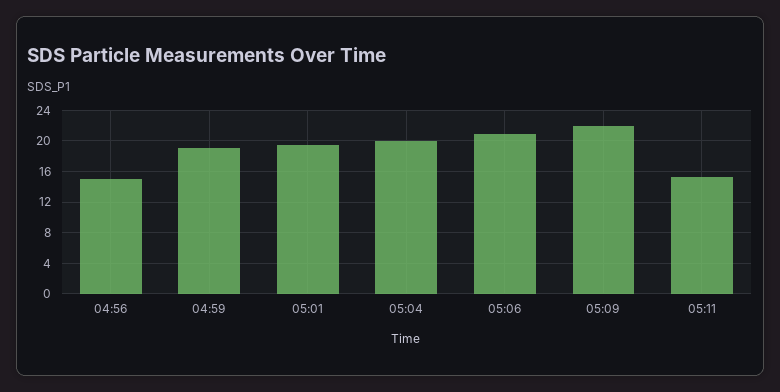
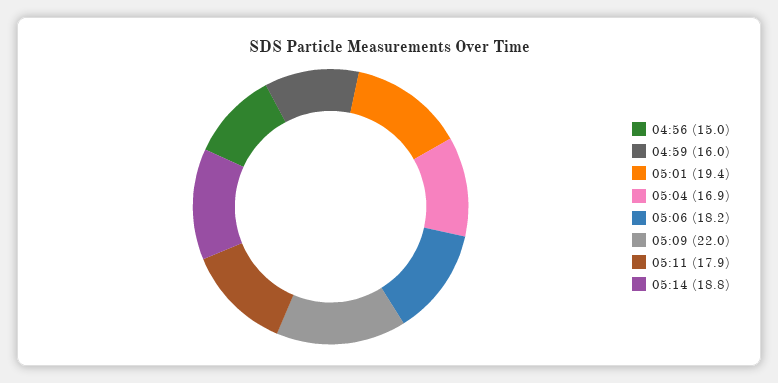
04:59: 19 -> 16
05:04: 20 -> 16.9
05:06: 21 -> 18.2
05:11: 15 -> 17.9
05:14: none -> 18.8

